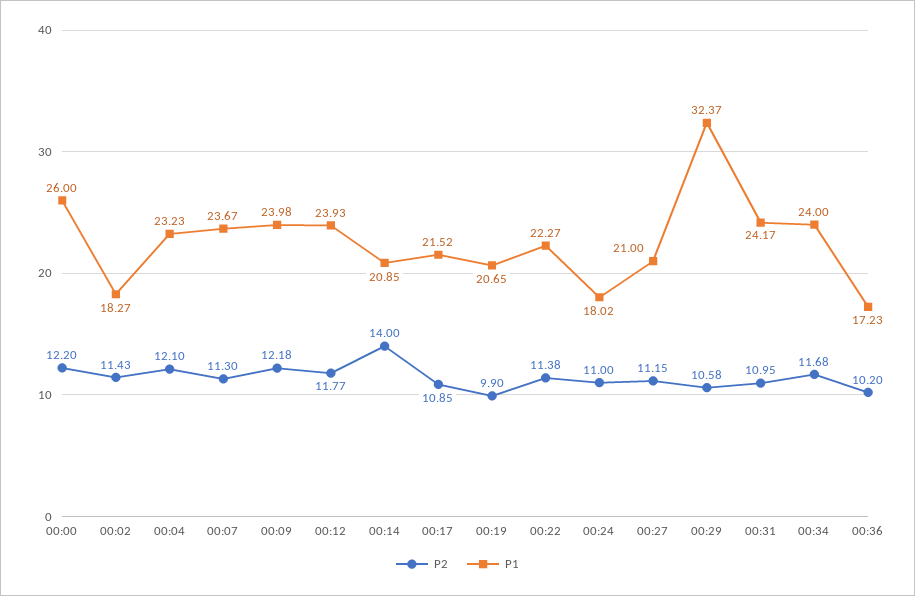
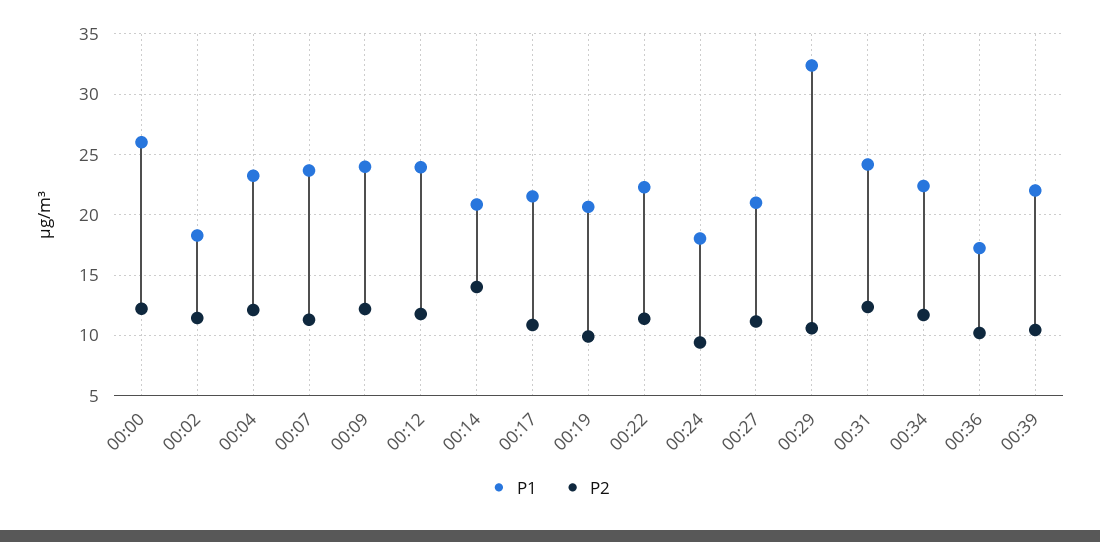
P2, 00:24: 11 -> 9.5
P2, 00:31: 10.95 -> 12.5
P1, 00:34: 24 -> 22.5
P1, 00:39: none -> 22
P2, 00:39: none -> 10.5

